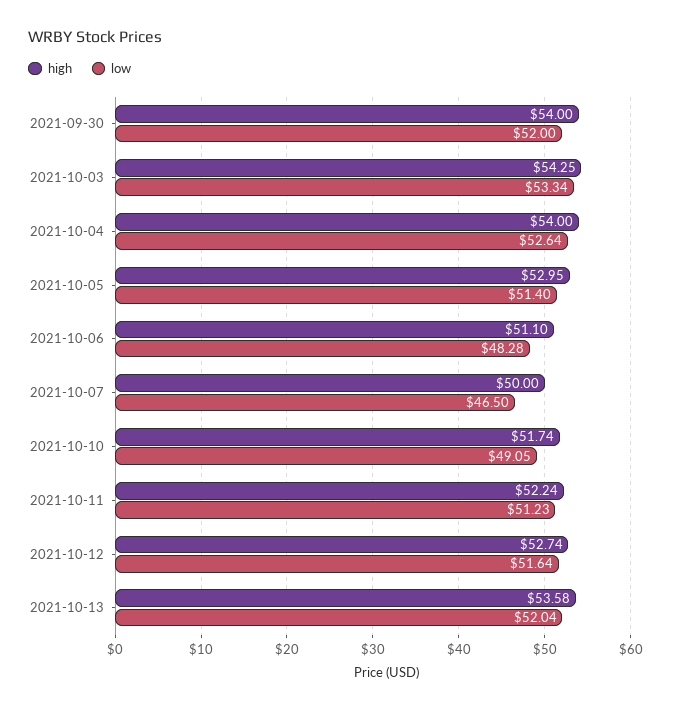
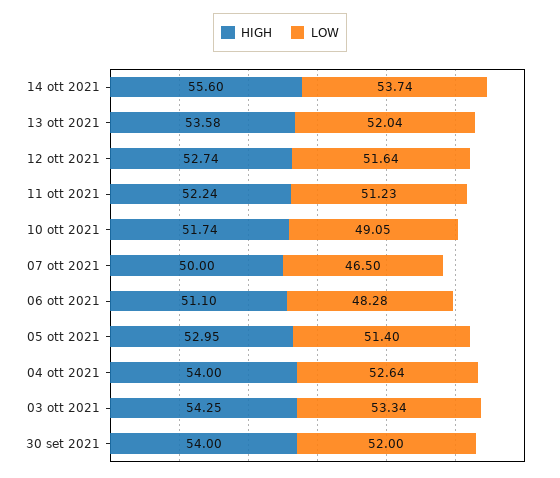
high, 14 ott 2021: none -> 55.6
low, 14 ott 2021: none -> 53.74

